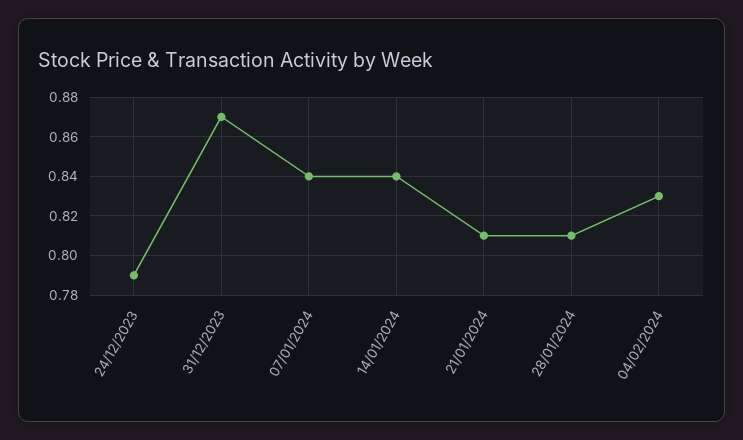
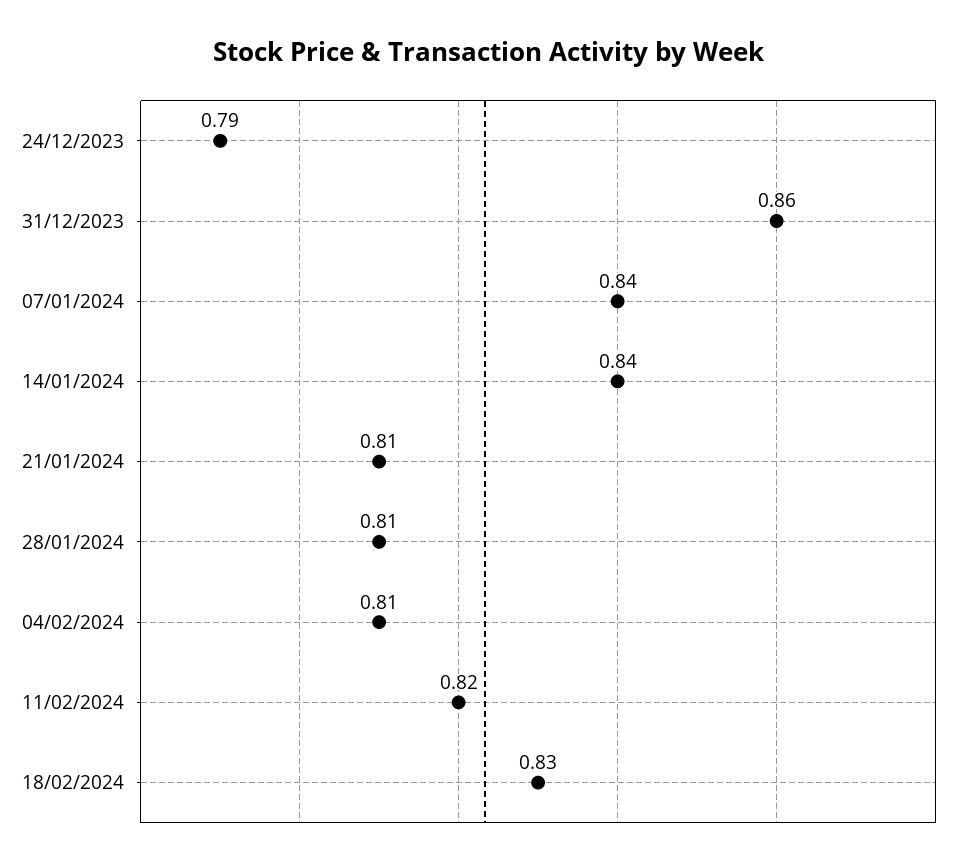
31/12/2023: 0.87 -> 0.86
04/02/2024: 0.83 -> 0.81
11/02/2024: none -> 0.82
18/02/2024: none -> 0.83

